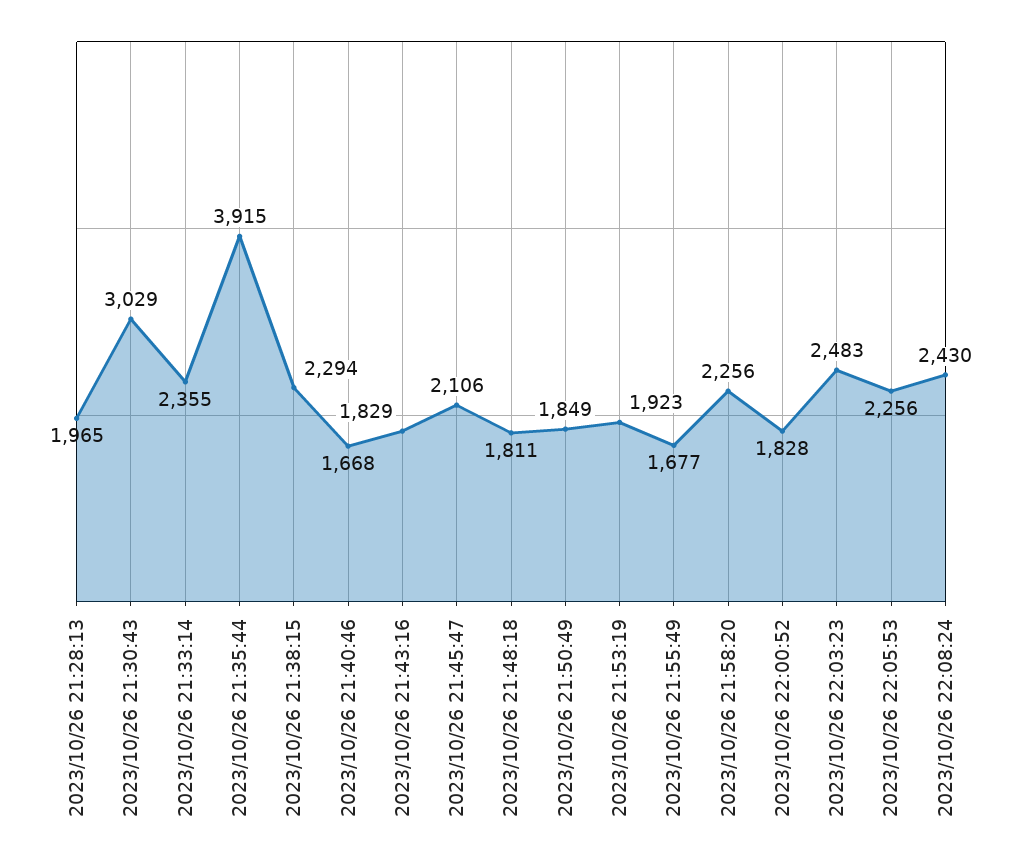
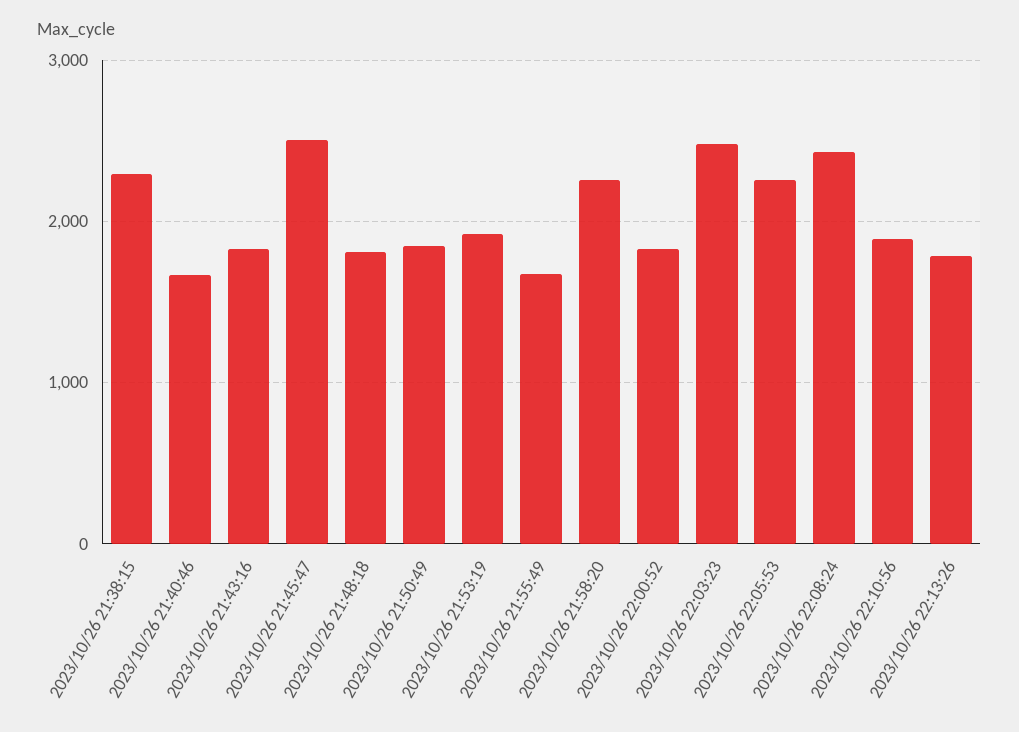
2023/10/26 21:28:13: 1965 -> none
2023/10/26 21:30:43: 3029 -> none
2023/10/26 21:33:14: 2355 -> none
2023/10/26 21:35:44: 3915 -> none
2023/10/26 21:45:47: 2106 -> 2500
2023/10/26 22:10:56: none -> 1900
2023/10/26 22:13:26: none -> 1800

